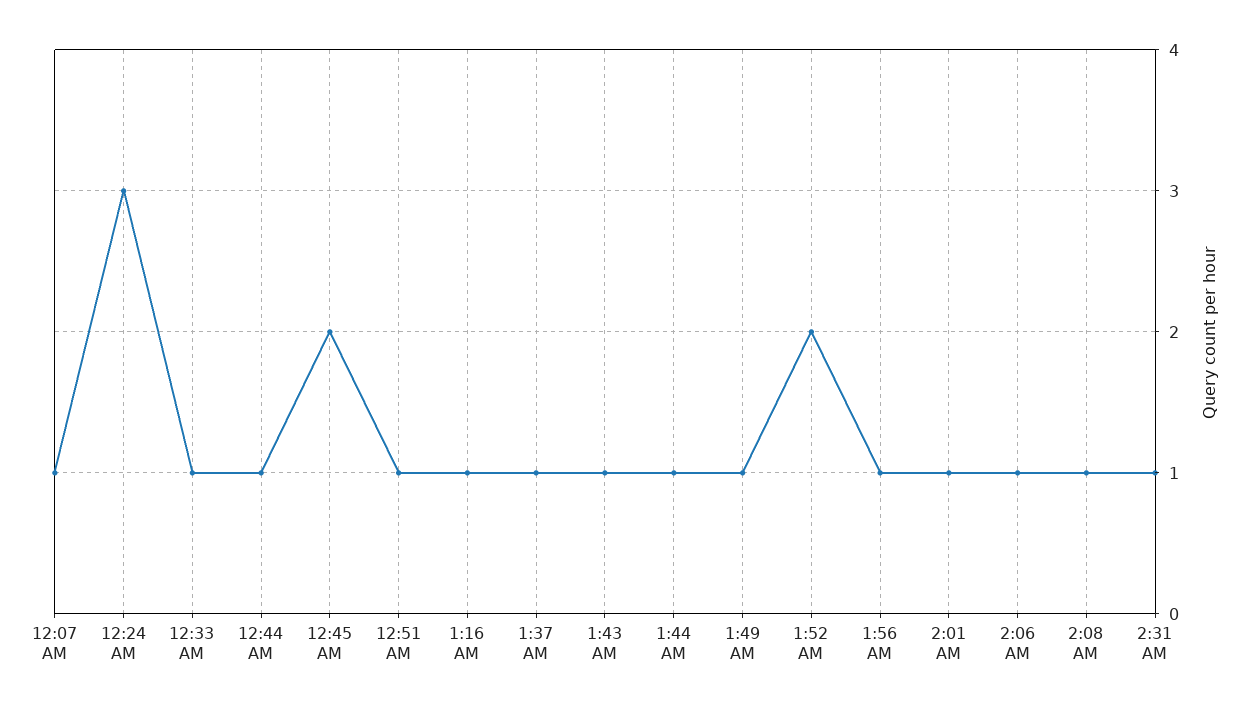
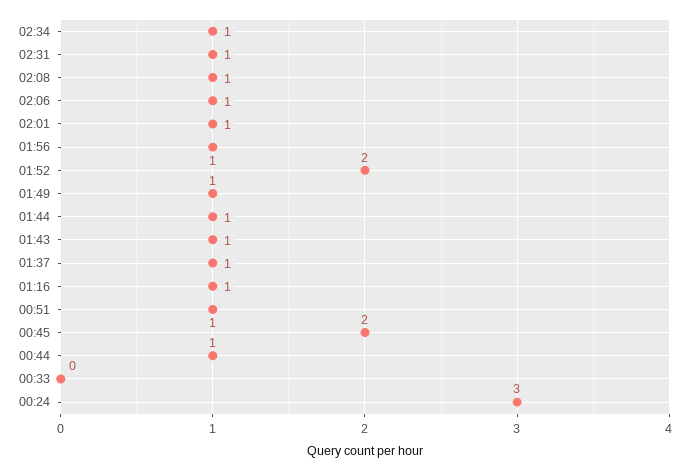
12:07 AM: 1 -> none
12:33 AM: 1 -> 0
02:34: none -> 1

